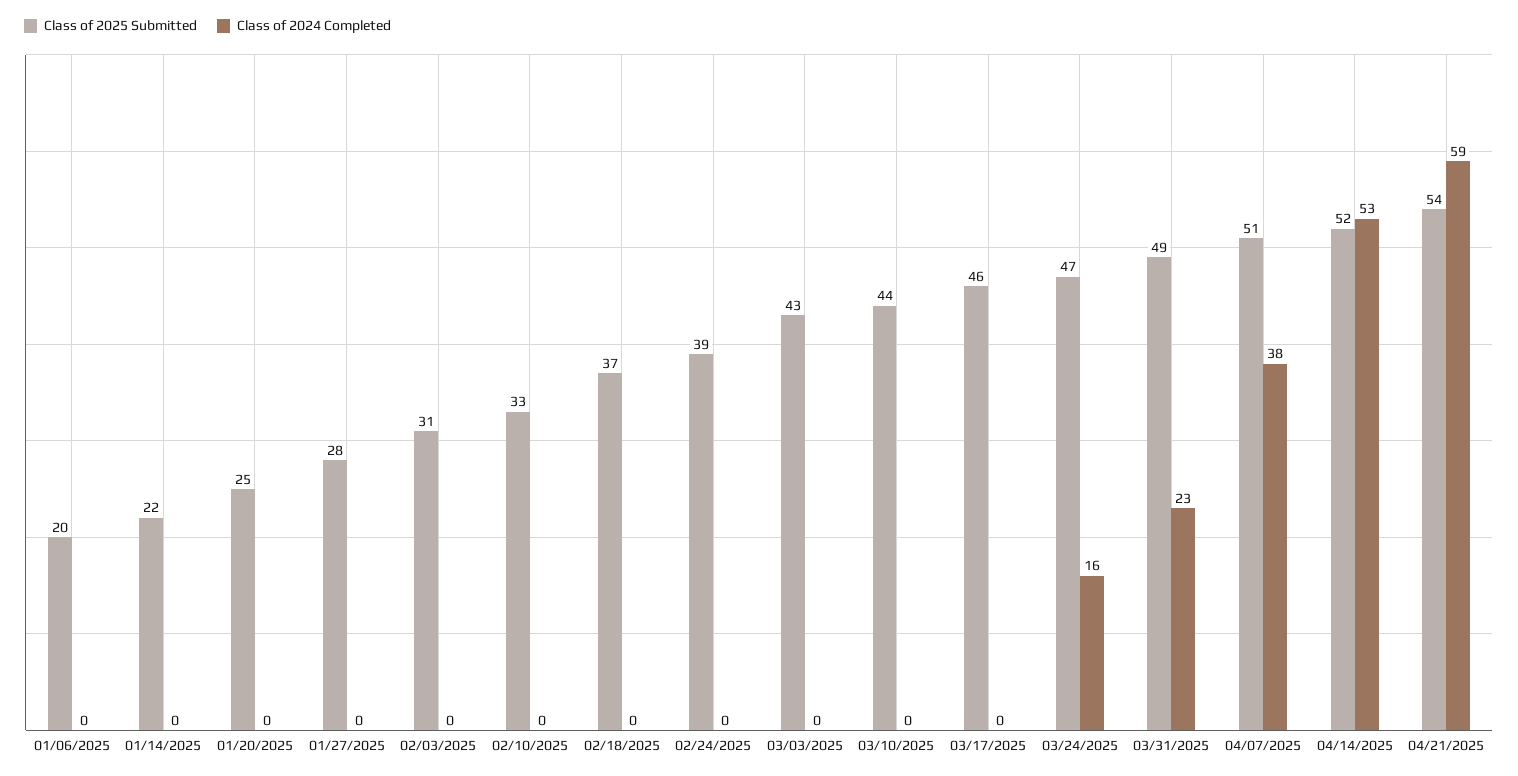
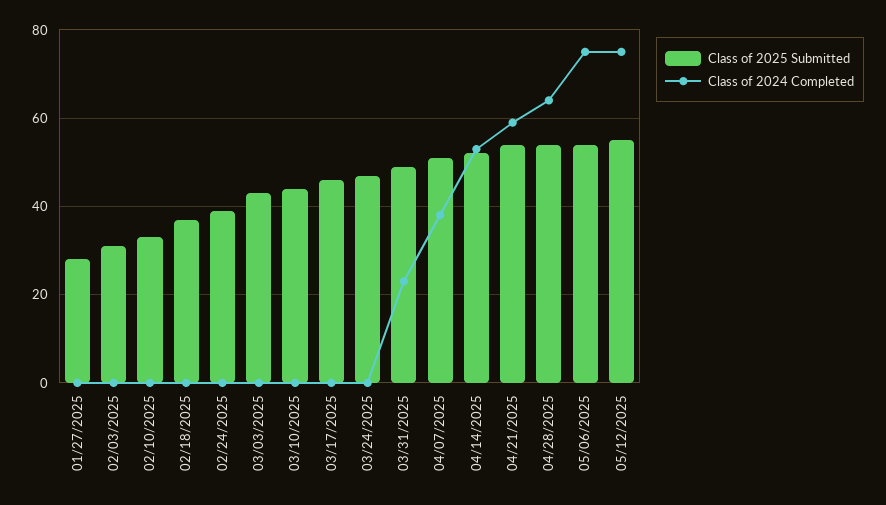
Class of 2025 Submitted, 01/06/2025: 20 -> none
Class of 2024 Completed, 01/06/2025: 0 -> none
Class of 2025 Submitted, 01/14/2025: 22 -> none
Class of 2024 Completed, 01/14/2025: 0 -> none
Class of 2025 Submitted, 01/20/2025: 25 -> none
Class of 2024 Completed, 01/20/2025: 0 -> none
Class of 2024 Completed, 03/24/2025: 16 -> 0
Class of 2025 Submitted, 04/28/2025: none -> 55
Class of 2024 Completed, 04/28/2025: none -> 65
Class of 2025 Submitted, 05/06/2025: none -> 55
Class of 2024 Completed, 05/06/2025: none -> 75
Class of 2025 Submitted, 05/12/2025: none -> 55
Class of 2024 Completed, 05/12/2025: none -> 75

